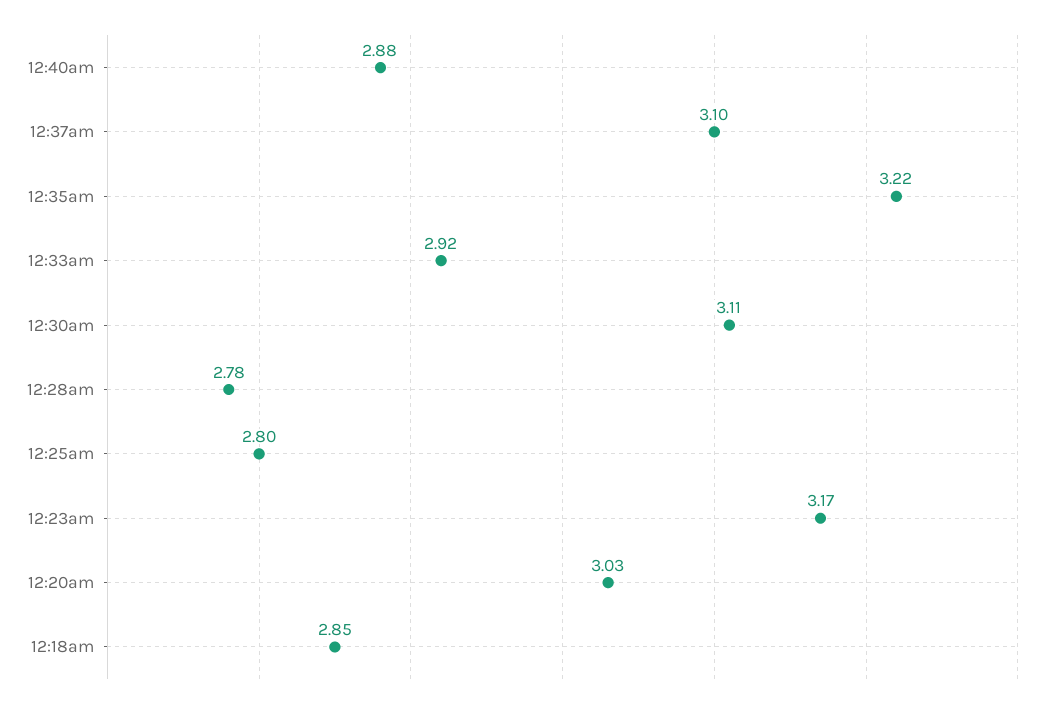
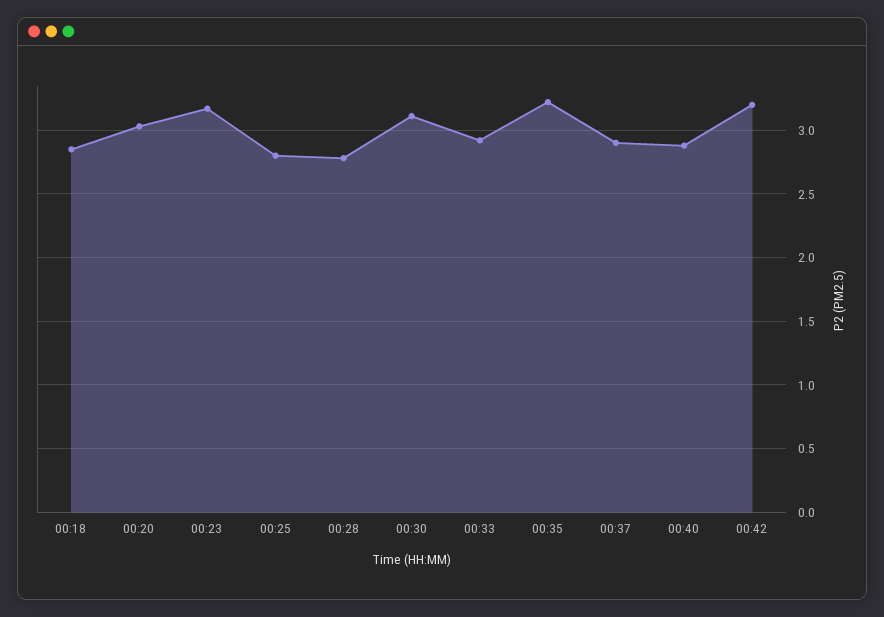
12:37am: 3.1 -> 2.9
00:42: none -> 3.2

